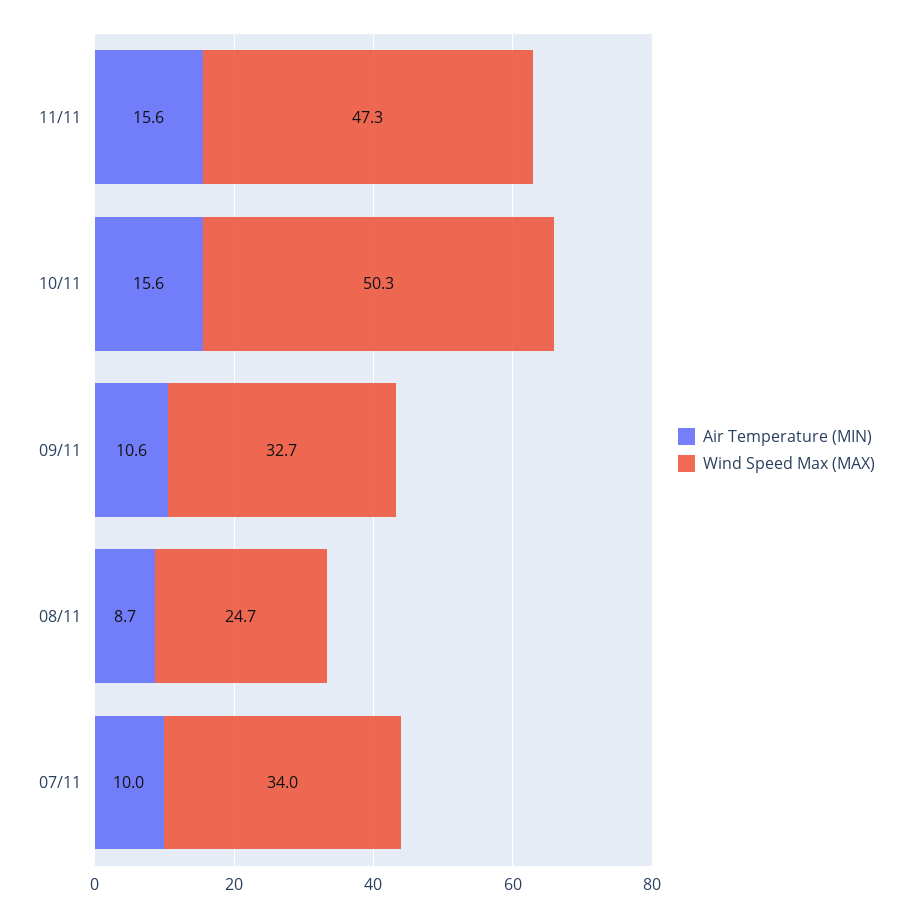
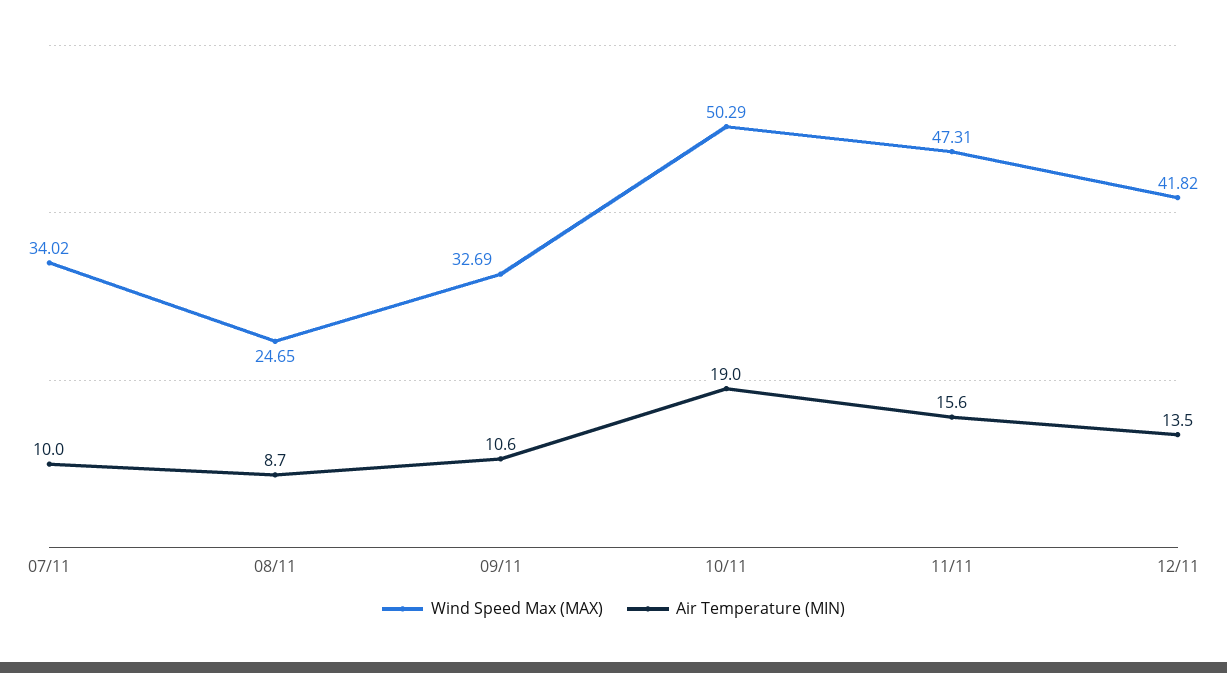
Air Temperature (MIN), 10/11: 15.6 -> 19
Wind Speed Max (MAX), 12/11: none -> 41.82
Air Temperature (MIN), 12/11: none -> 13.5

